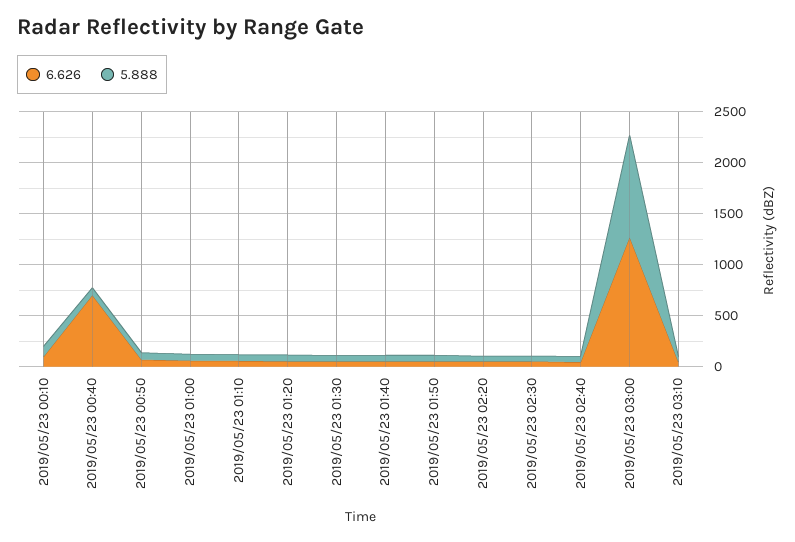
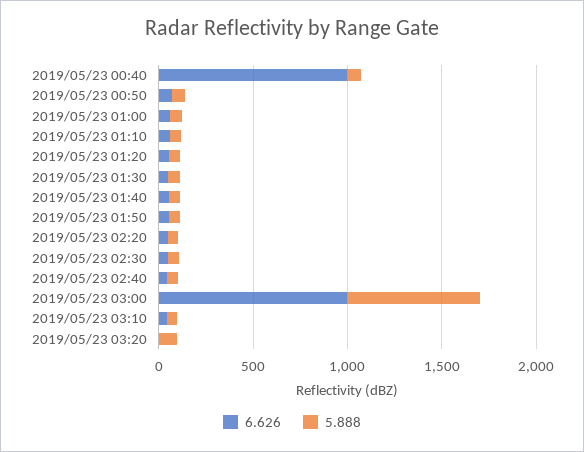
6.626, 2019/05/23 00:10: 100 -> none
5.888, 2019/05/23 00:10: 100 -> none
6.626, 2019/05/23 00:40: 700 -> 1000
6.626, 2019/05/23 03:00: 1300 -> 1000
5.888, 2019/05/23 03:00: 1000 -> 700
6.626, 2019/05/23 03:20: none -> 0
5.888, 2019/05/23 03:20: none -> 100

